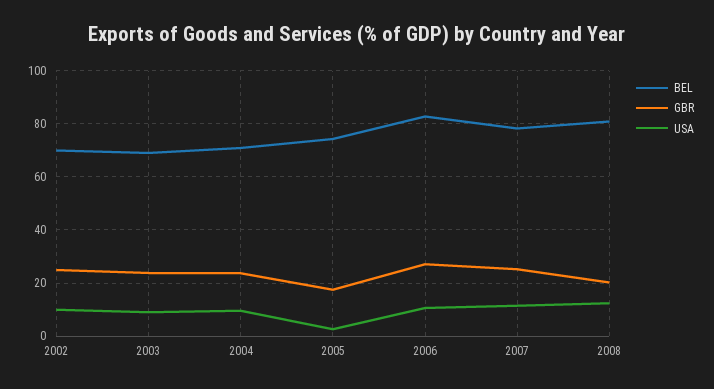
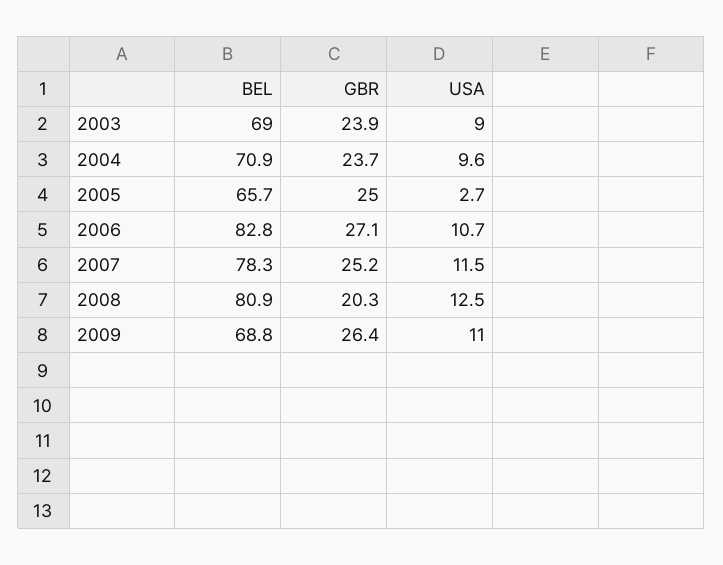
BEL, 2002: 70 -> none
GBR, 2002: 25 -> none
USA, 2002: 10 -> none
BEL, 2005: 75 -> 65.7
GBR, 2005: 17.5 -> 25
BEL, 2009: none -> 68.8
GBR, 2009: none -> 26.4
USA, 2009: none -> 11

